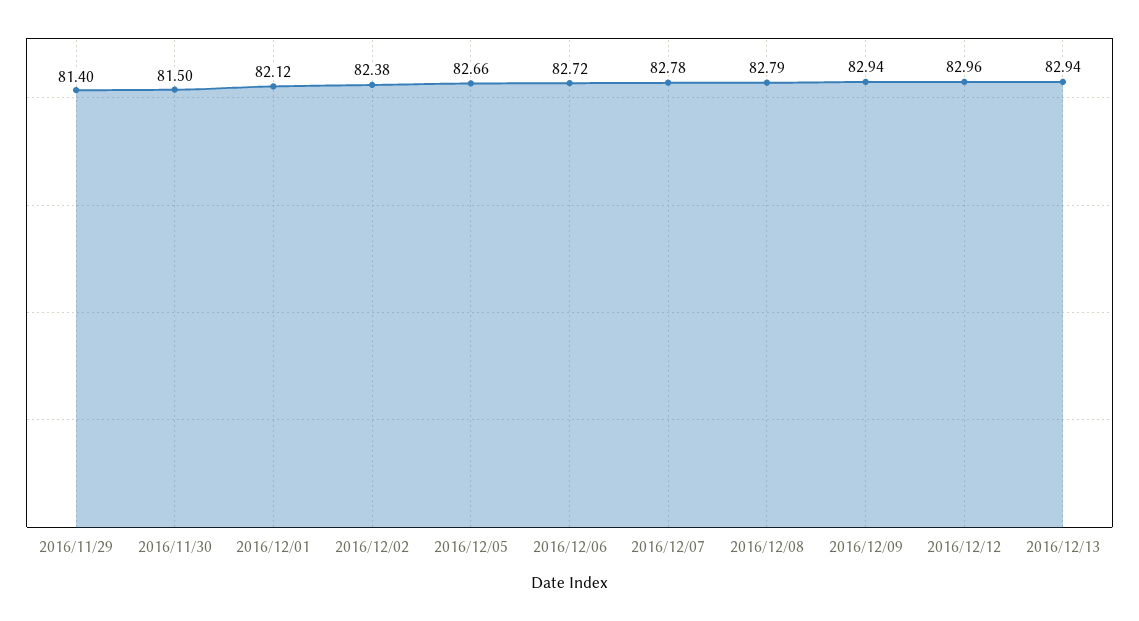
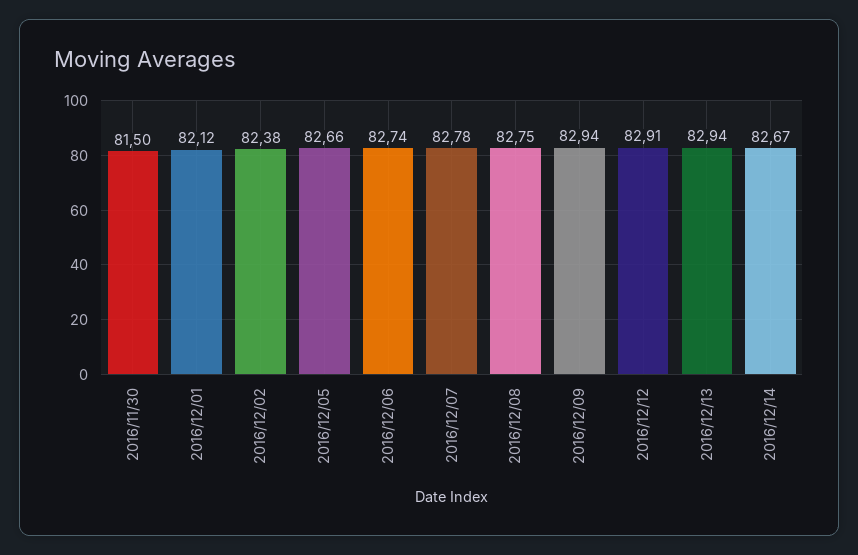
2016/11/29: 81.4 -> none
2016/12/06: 82.72 -> 82.74
2016/12/08: 82.79 -> 82.75
2016/12/12: 82.96 -> 82.91
2016/12/14: none -> 82.67

